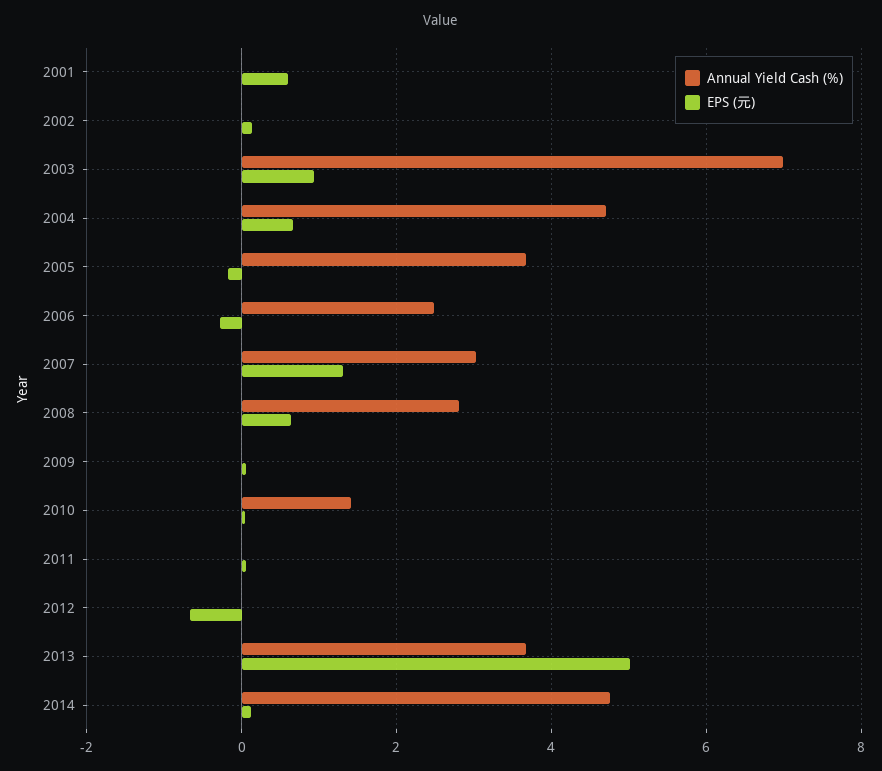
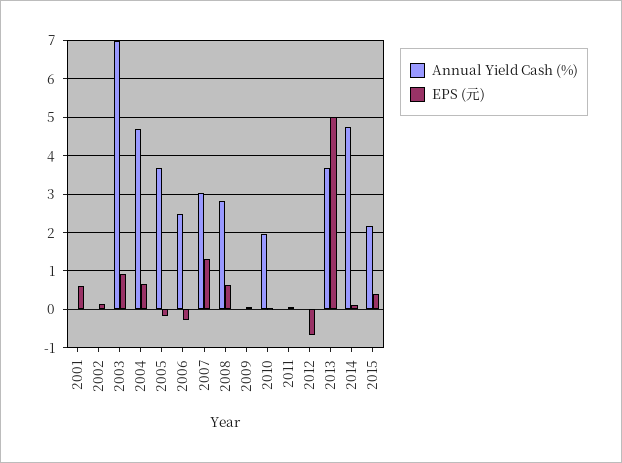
Annual Yield Cash (%), 2010: 1.4 -> 2
Annual Yield Cash (%), 2015: none -> 2.2
EPS (元), 2015: none -> 0.4

